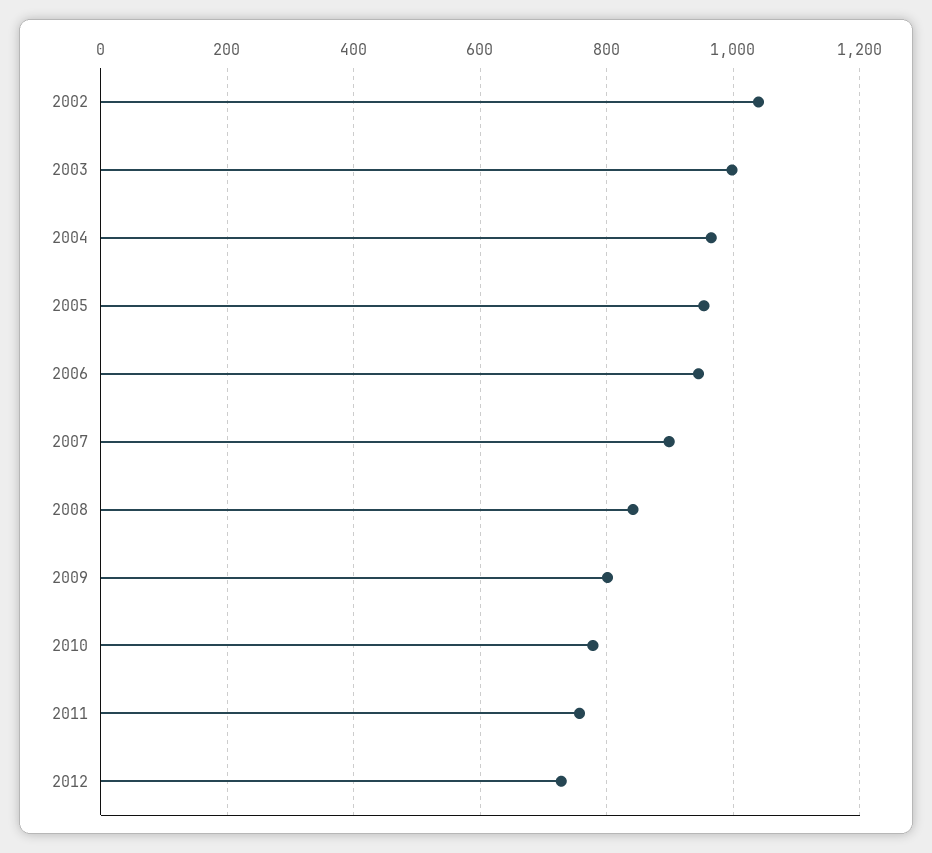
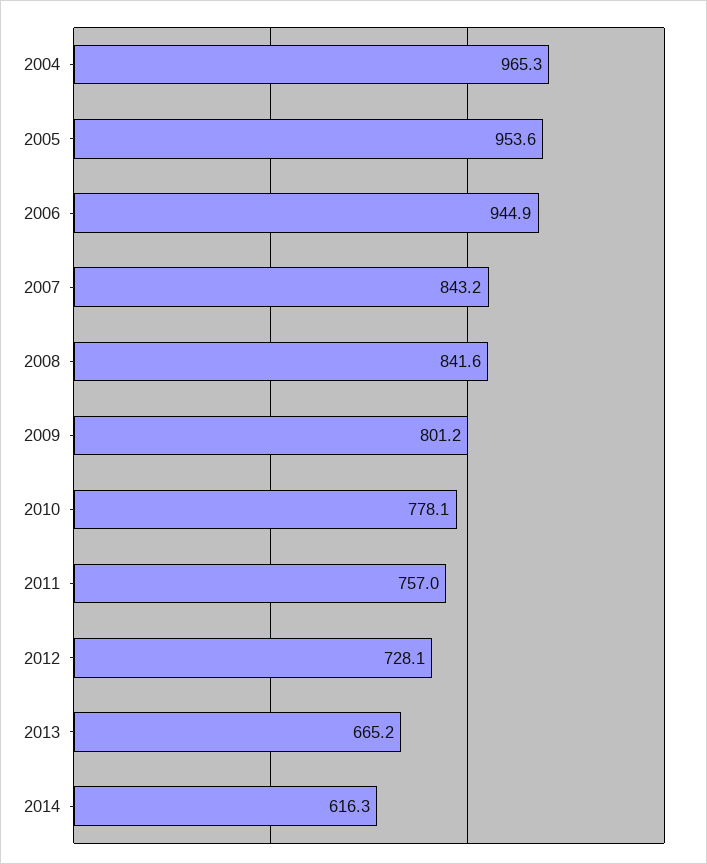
2002: 1040 -> none
2003: 1000 -> none
2007: 900 -> 843.2
2013: none -> 665.2
2014: none -> 616.3

